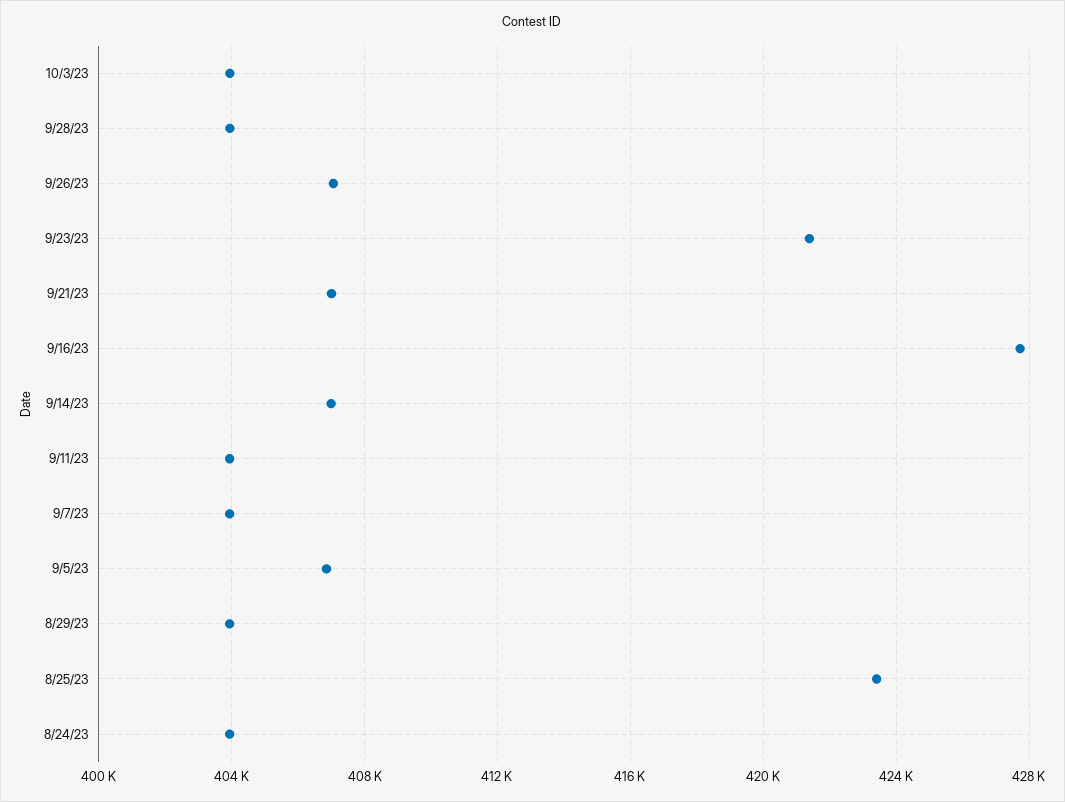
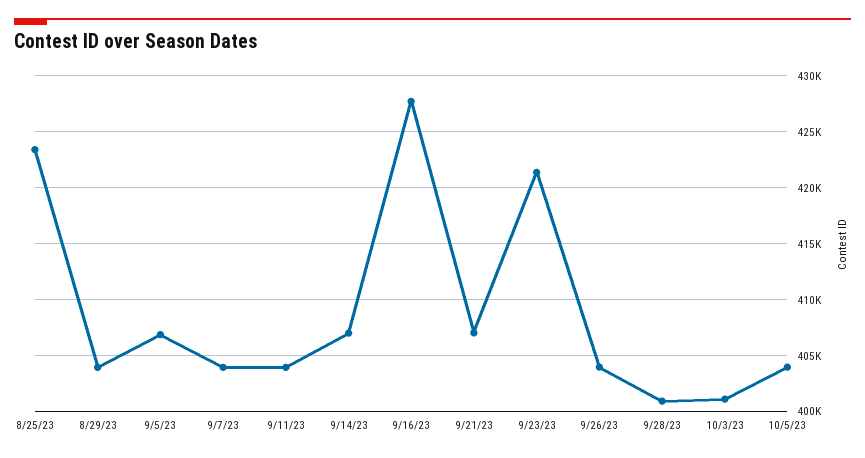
10/3/23: 404000 -> 401000
9/28/23: 404000 -> 401000
9/26/23: 407000 -> 404000
8/24/23: 404000 -> none
10/5/23: none -> 404000

